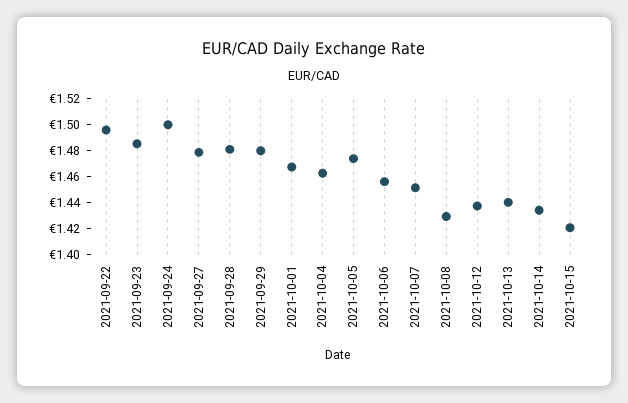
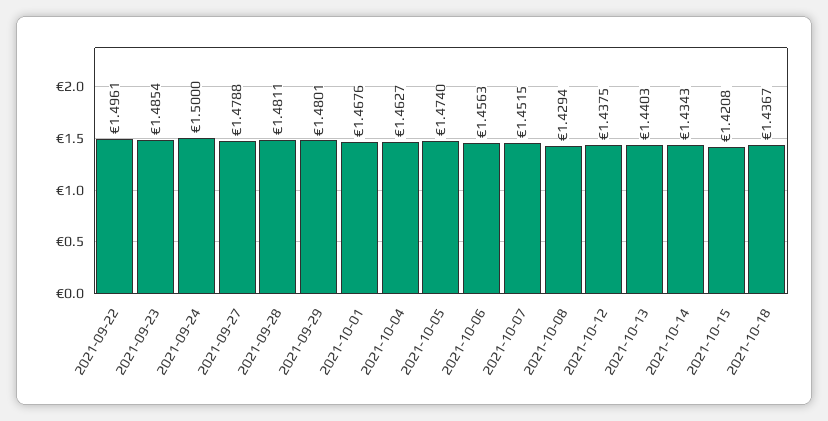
2021-10-18: none -> 1.4367

